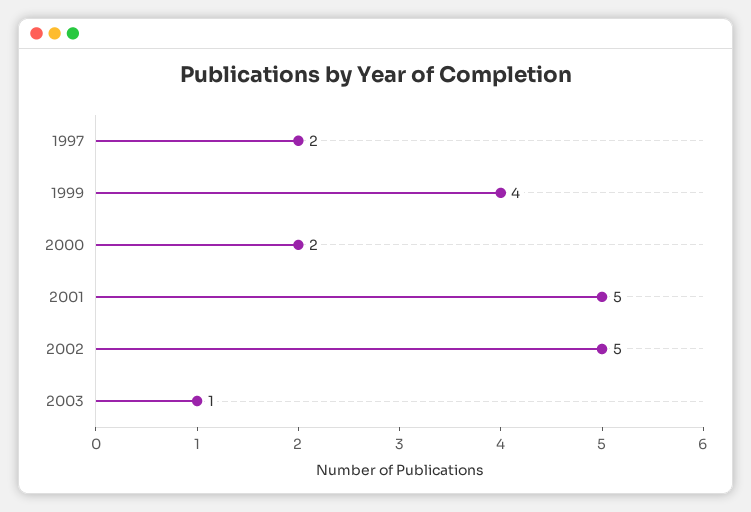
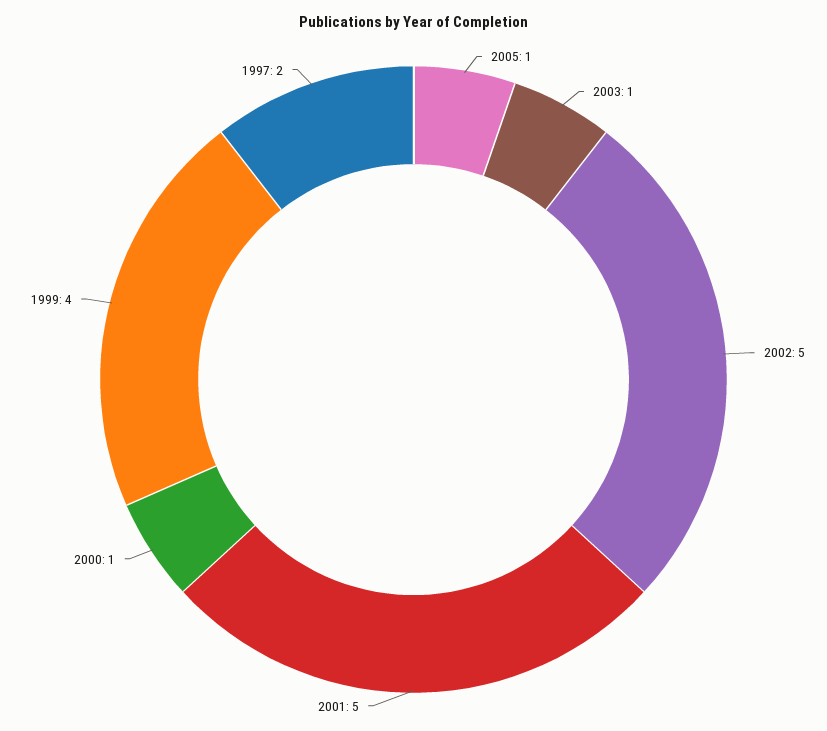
2000: 2 -> 1
2005: none -> 1

